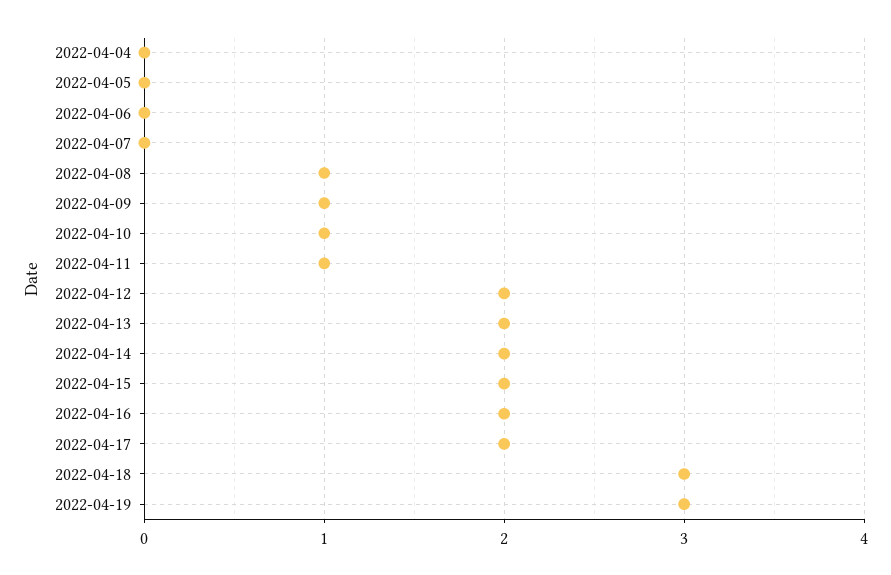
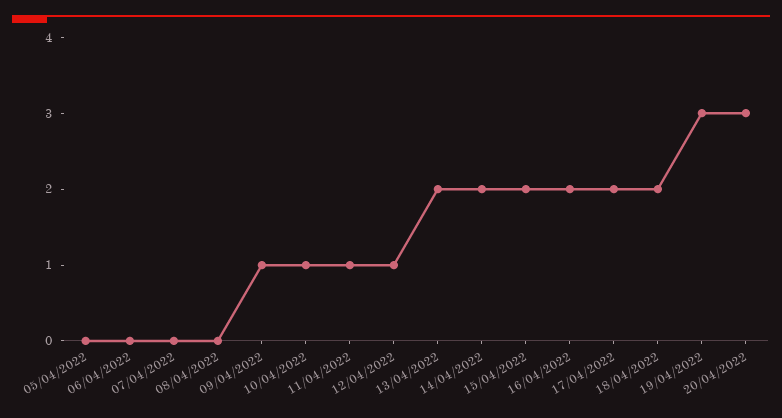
2022-04-04: 0 -> none
2022-04-08: 1 -> 0
2022-04-12: 2 -> 1
2022-04-18: 3 -> 2
20/04/2022: none -> 3

